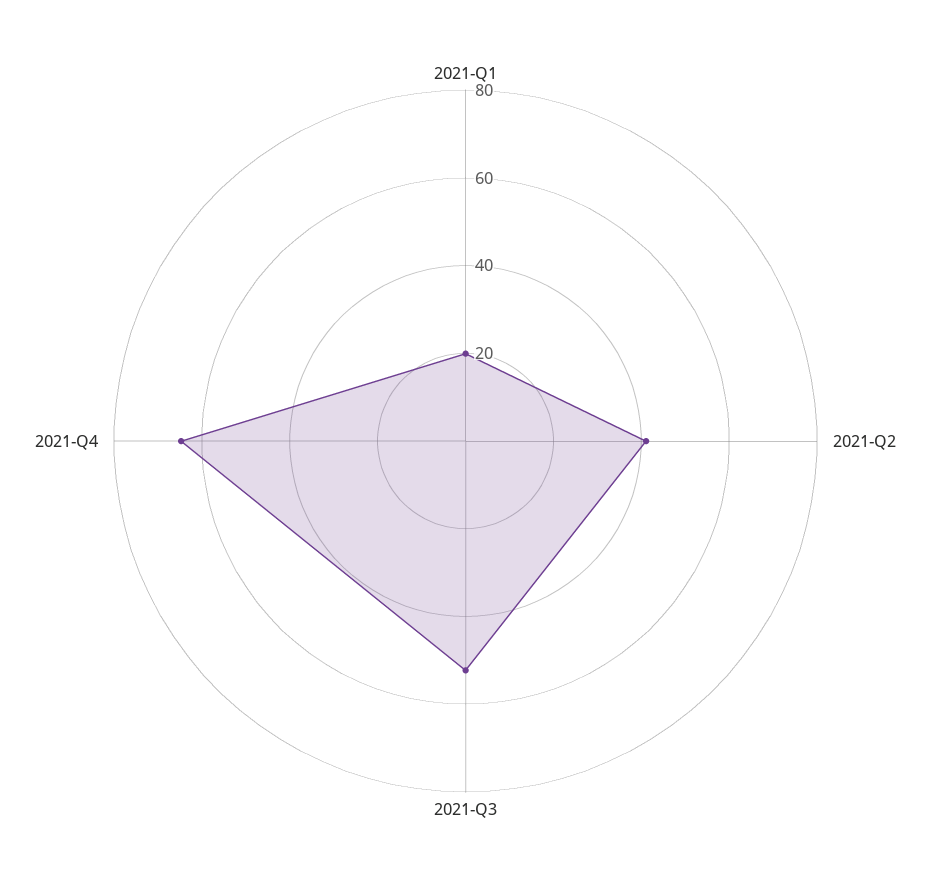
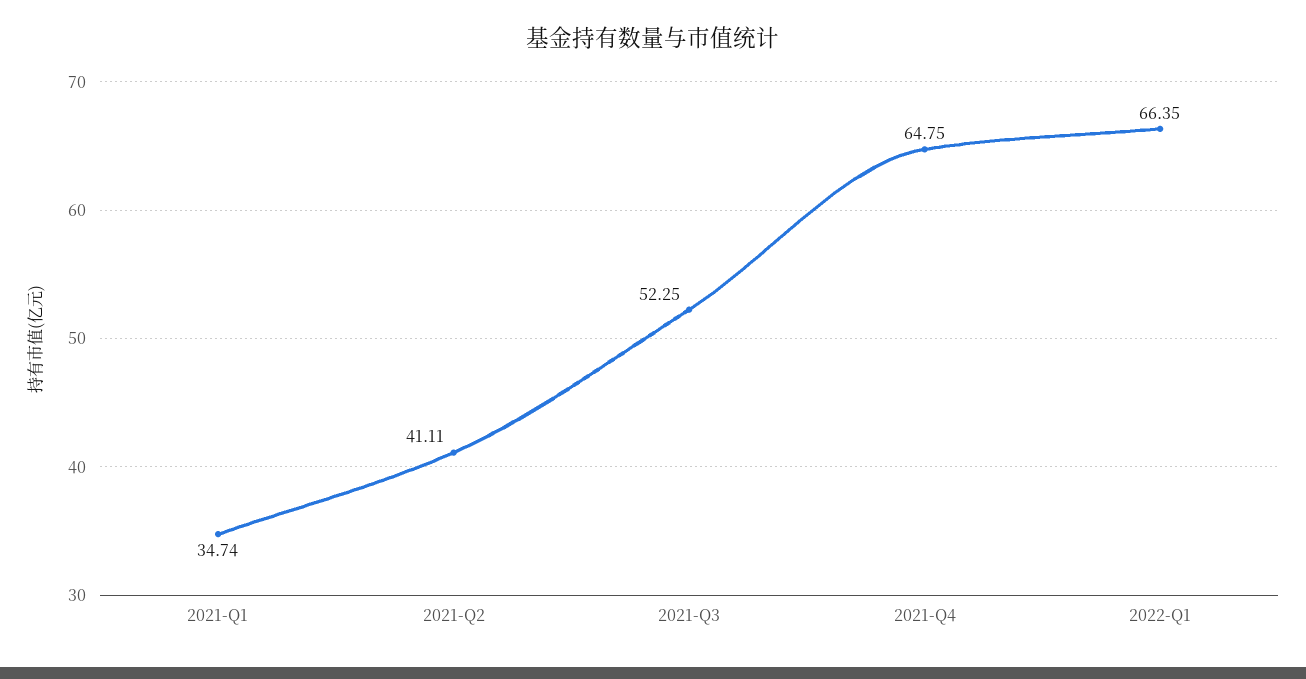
2021-Q1: 20 -> 34.74
2022-Q1: none -> 66.35

